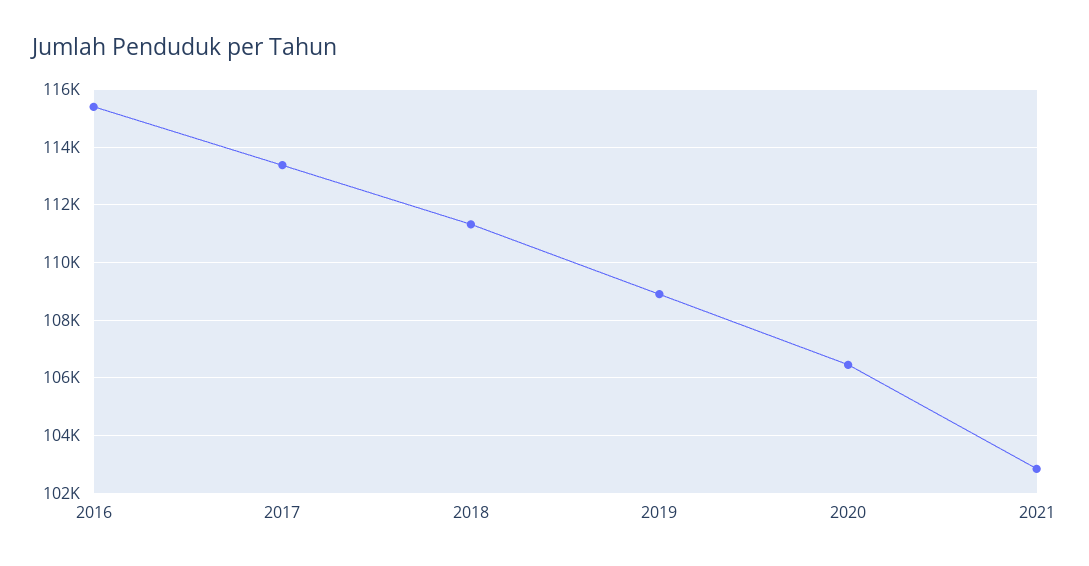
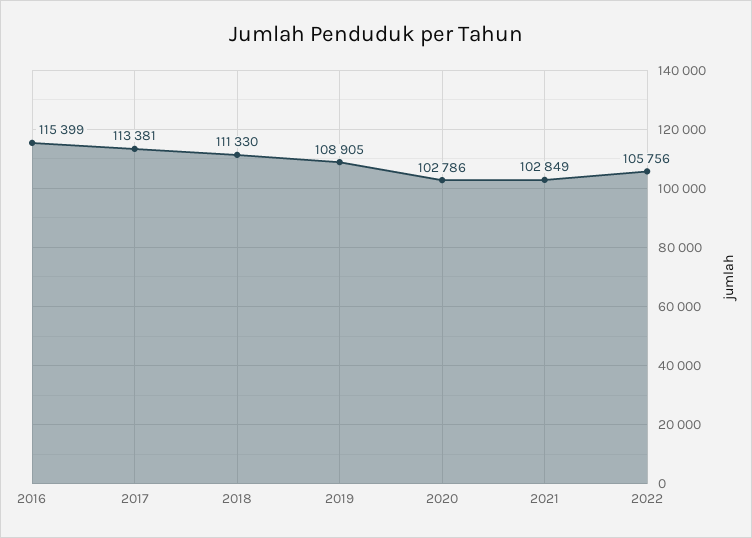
2020: 106500 -> 102786
2022: none -> 105756

